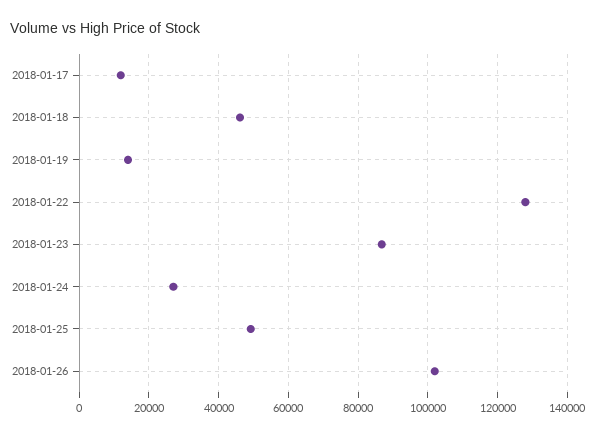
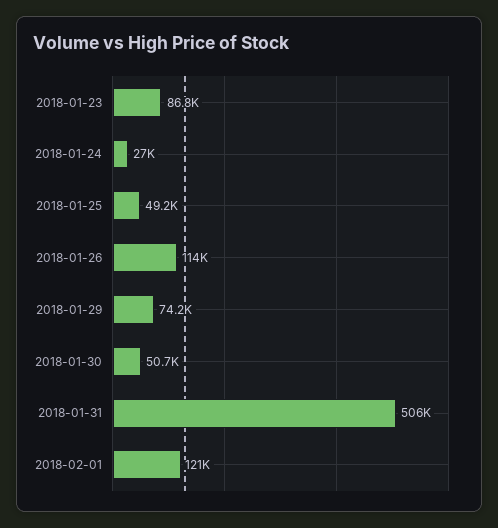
2018-01-17: 12000 -> none
2018-01-18: 46000 -> none
2018-01-19: 14000 -> none
2018-01-22: 128000 -> none
2018-01-26: 102000 -> 114000
2018-01-29: none -> 74200
2018-01-30: none -> 50700
2018-01-31: none -> 506000
2018-02-01: none -> 121000

